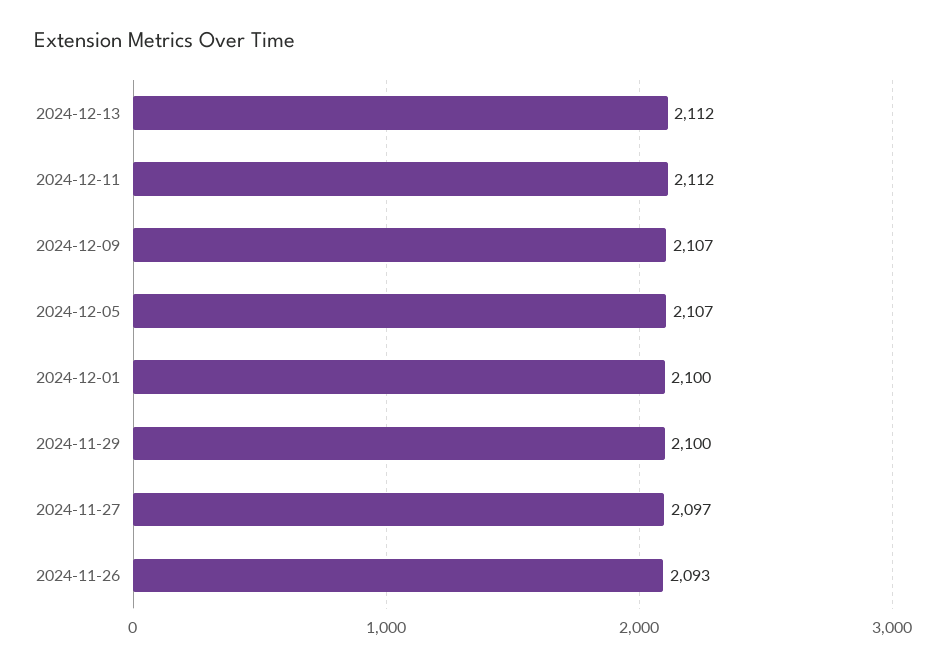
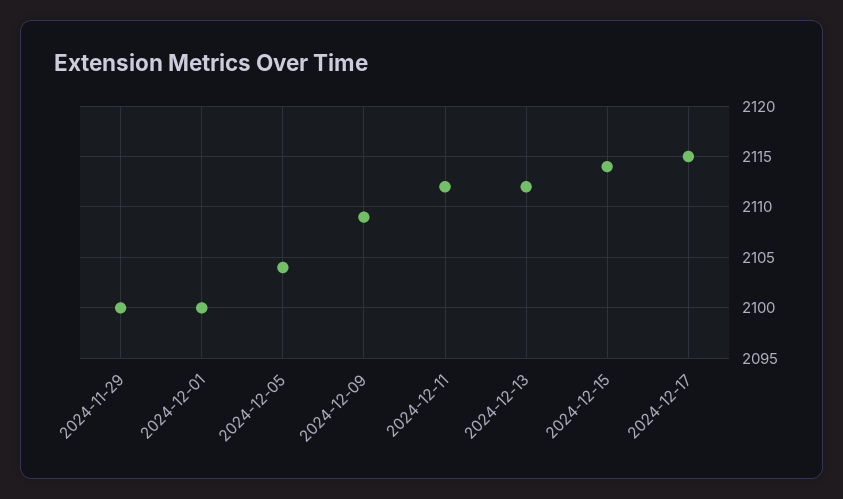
2024-12-09: 2107 -> 2109
2024-12-05: 2107 -> 2104
2024-11-27: 2097 -> none
2024-11-26: 2093 -> none
2024-12-15: none -> 2114
2024-12-17: none -> 2115

